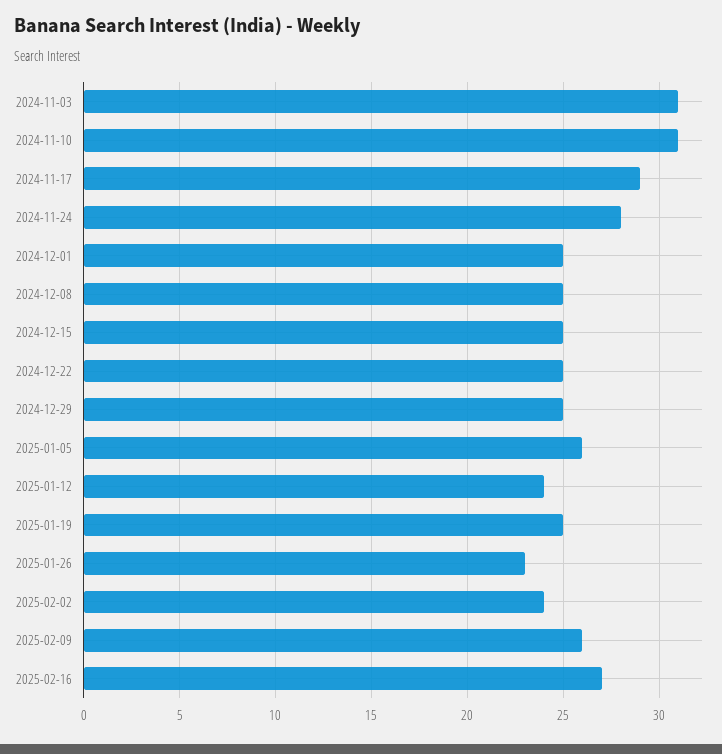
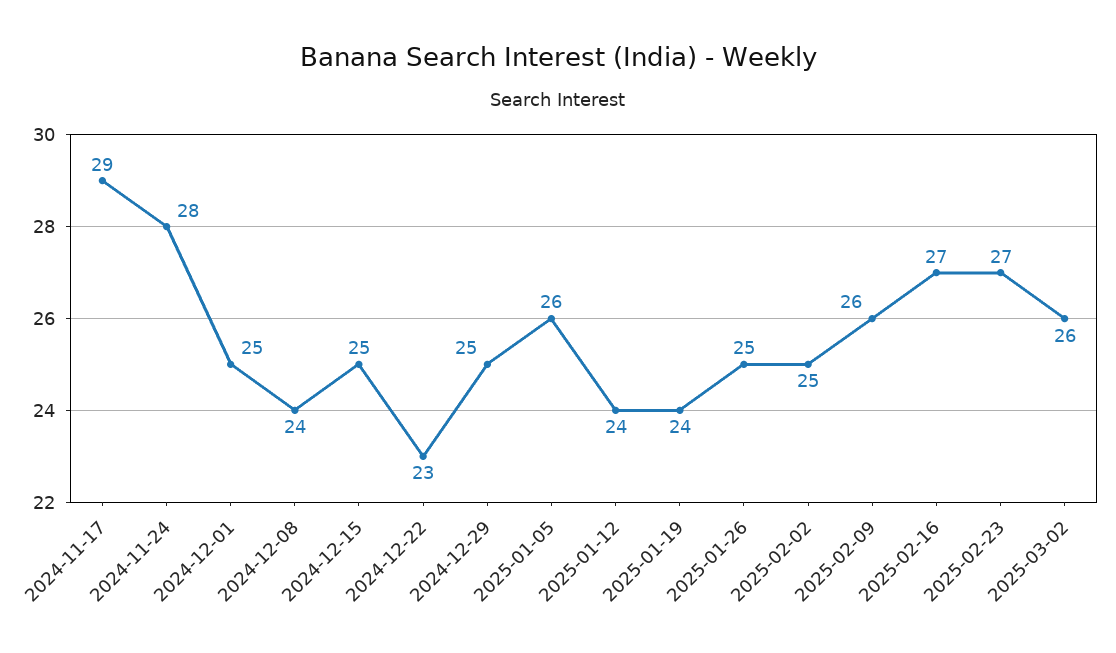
2024-11-03: 31 -> none
2024-11-10: 31 -> none
2024-12-08: 25 -> 24
2024-12-22: 25 -> 23
2025-01-19: 25 -> 24
2025-01-26: 23 -> 25
2025-02-02: 24 -> 25
2025-02-23: none -> 27
2025-03-02: none -> 26

